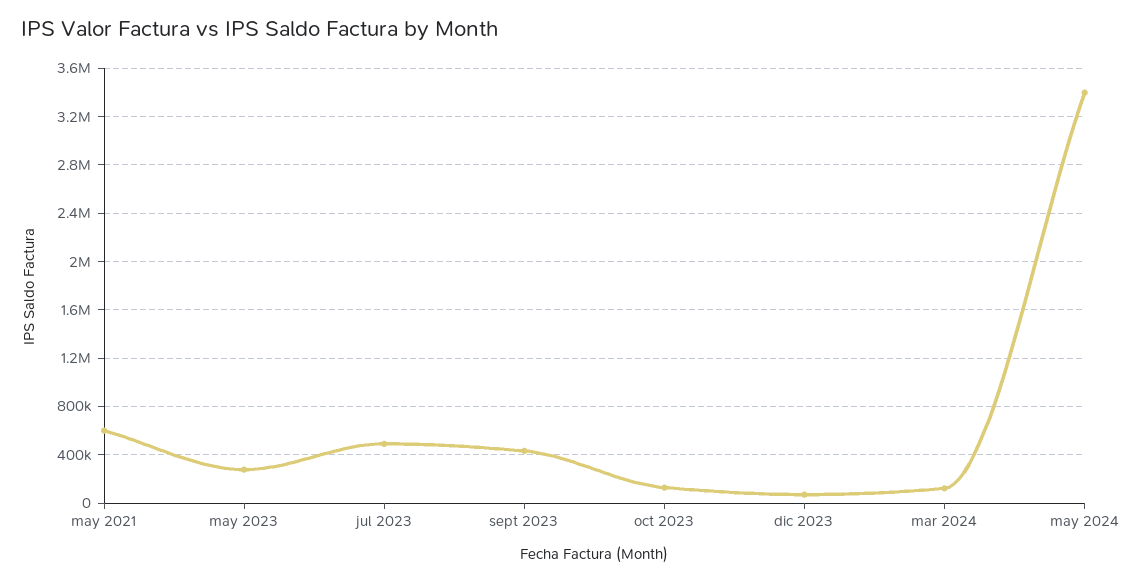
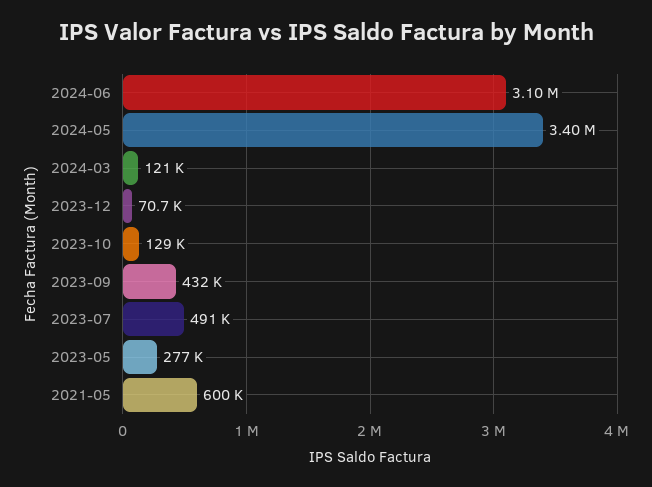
2024-06: none -> 3100000

